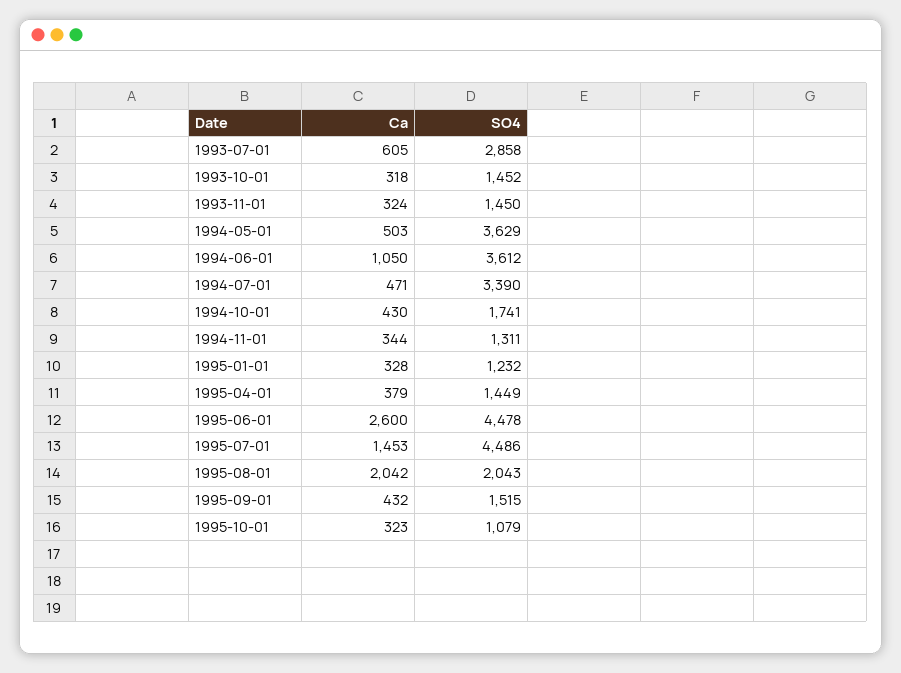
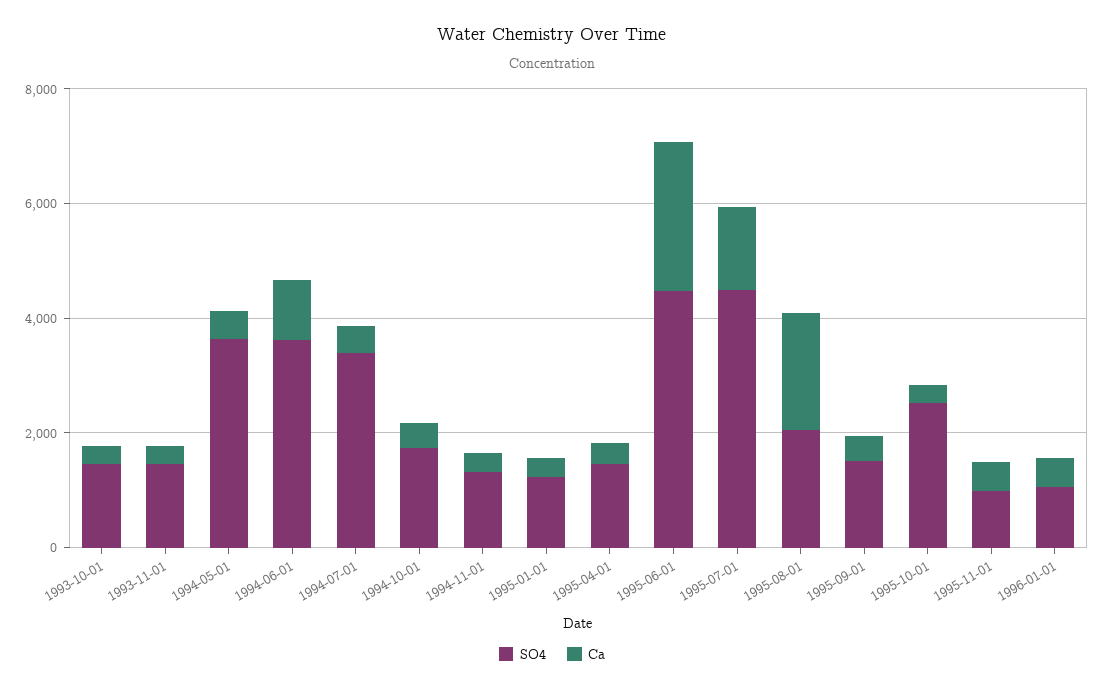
Ca, 1993-07-01: 605 -> none
SO4, 1993-07-01: 2858 -> none
SO4, 1995-10-01: 1079 -> 2500
SO4, 1995-11-01: none -> 1000
Ca, 1995-11-01: none -> 500
SO4, 1996-01-01: none -> 1000
Ca, 1996-01-01: none -> 500

